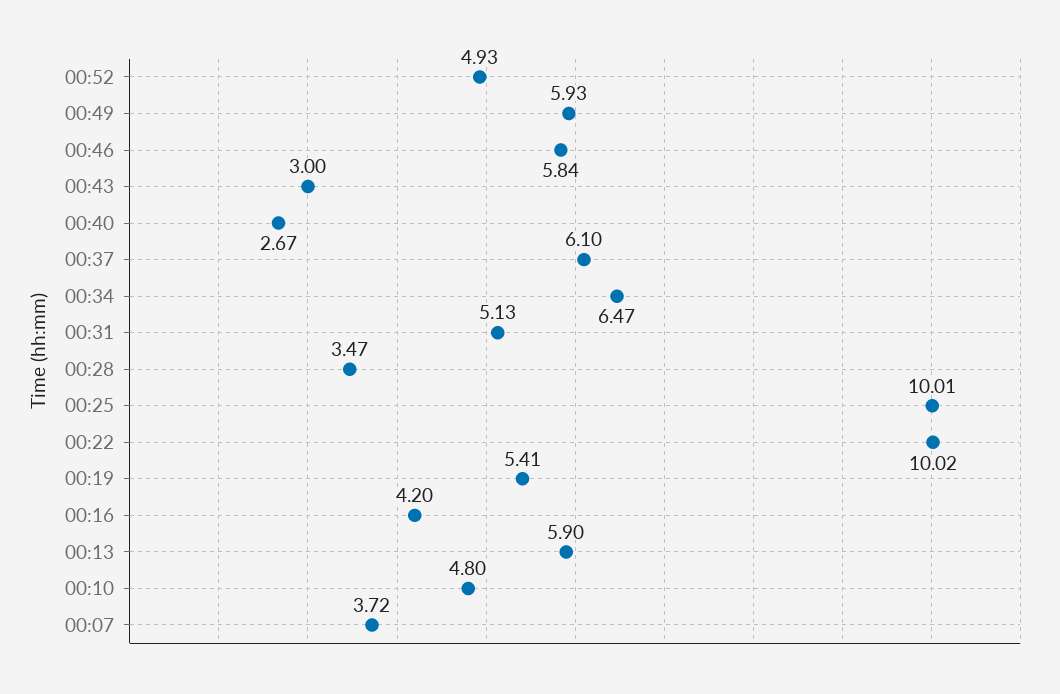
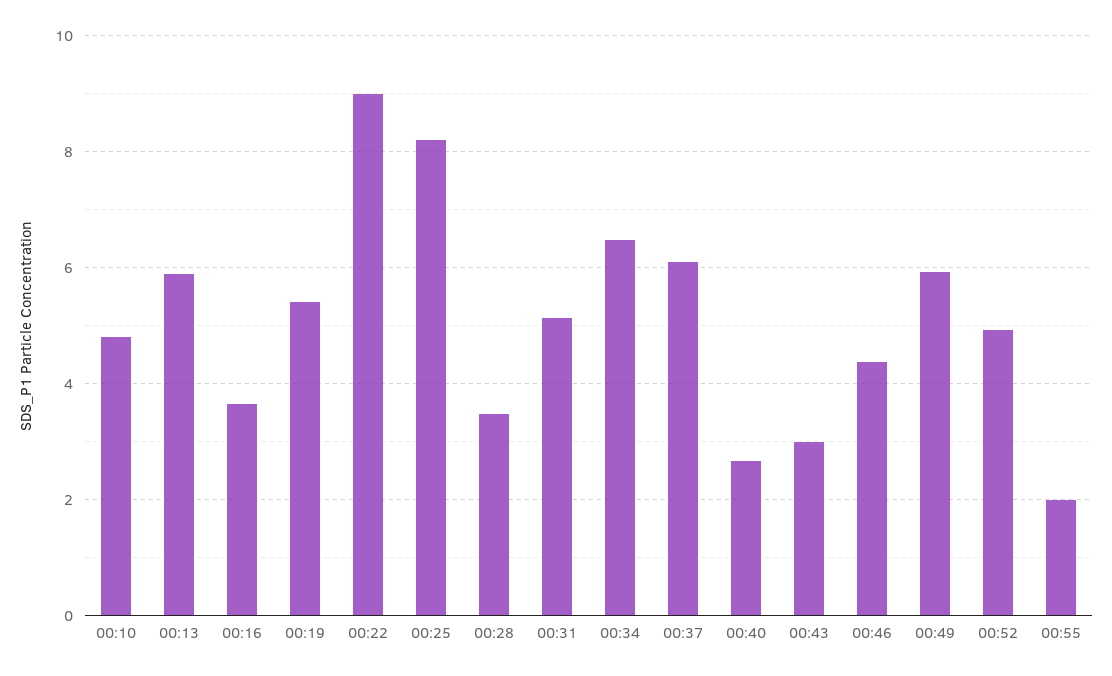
00:46: 5.84 -> 4.4
00:25: 10.01 -> 8.2
00:22: 10.02 -> 9
00:16: 4.2 -> 3.6
00:07: 3.72 -> none
00:55: none -> 2

